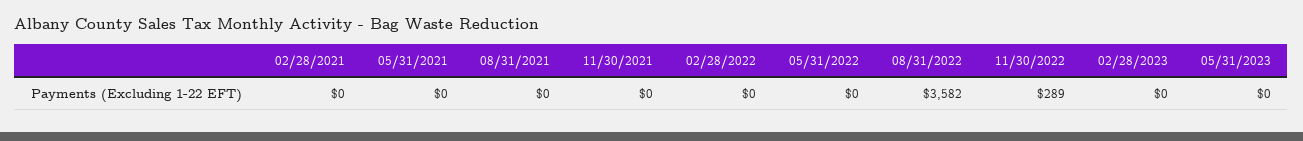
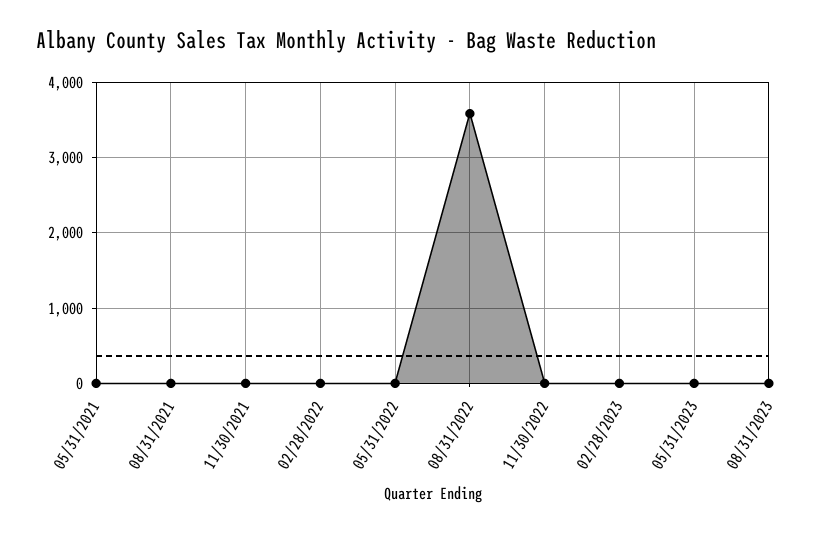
02/28/2021: 0 -> none
11/30/2022: 289 -> 0
08/31/2023: none -> 0

